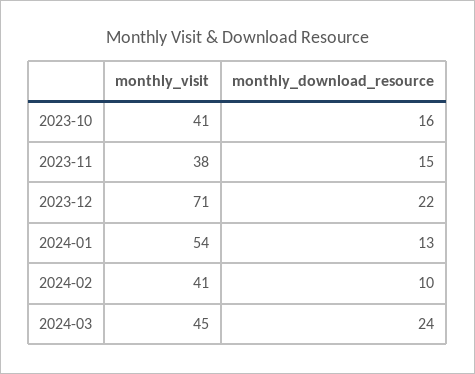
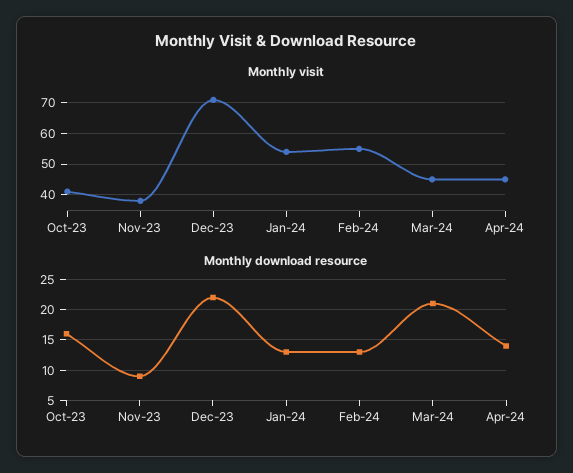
monthly_download_resource, 2023-11: 15 -> 9
monthly_visit, 2024-02: 41 -> 55
monthly_download_resource, 2024-02: 10 -> 13
monthly_download_resource, 2024-03: 24 -> 21
monthly_visit, Apr-24: none -> 45
monthly_download_resource, Apr-24: none -> 14

